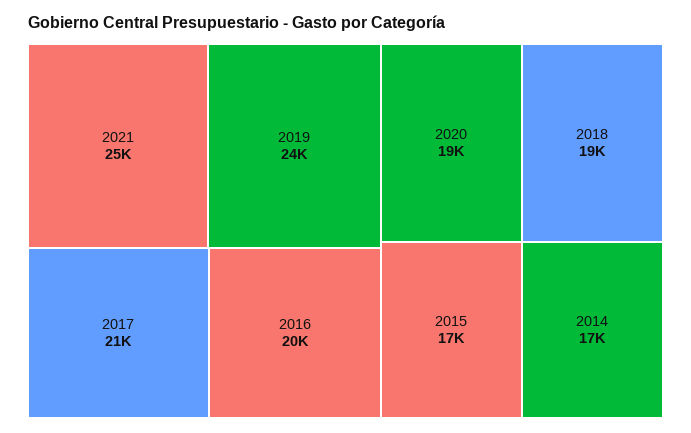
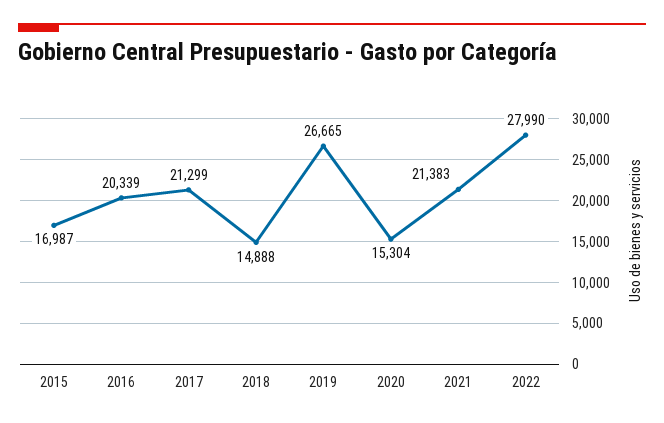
2021: 25000 -> 21383
2019: 24000 -> 26665
2020: 19000 -> 15304
2018: 19000 -> 14888
2014: 17000 -> none
2022: none -> 27990

